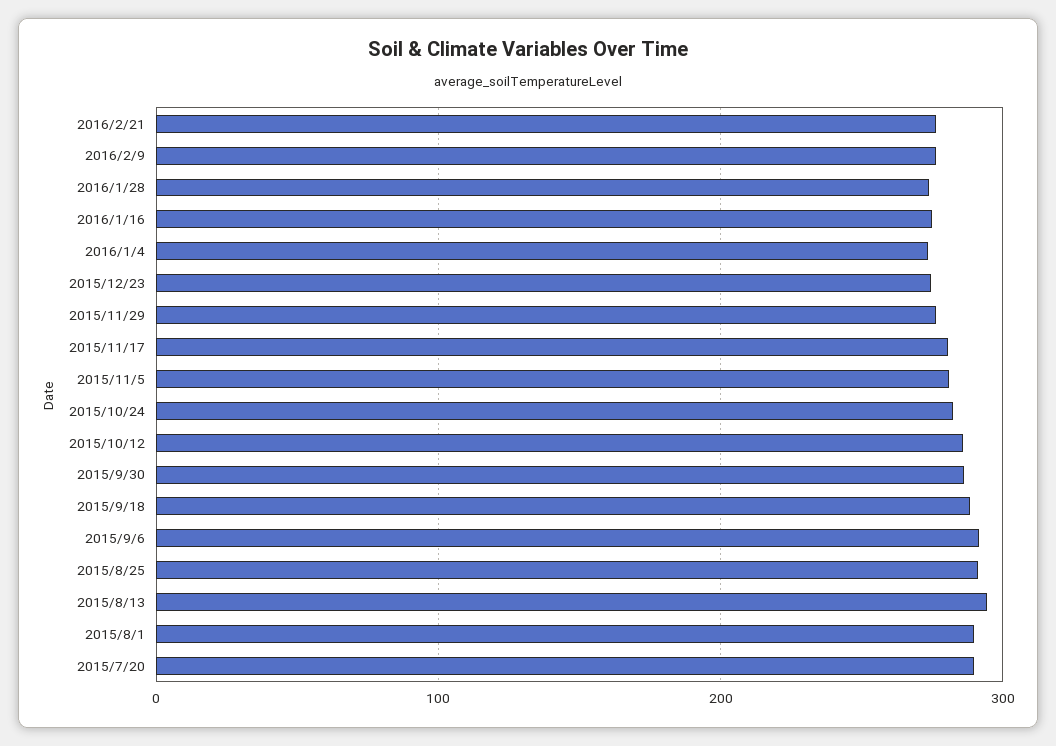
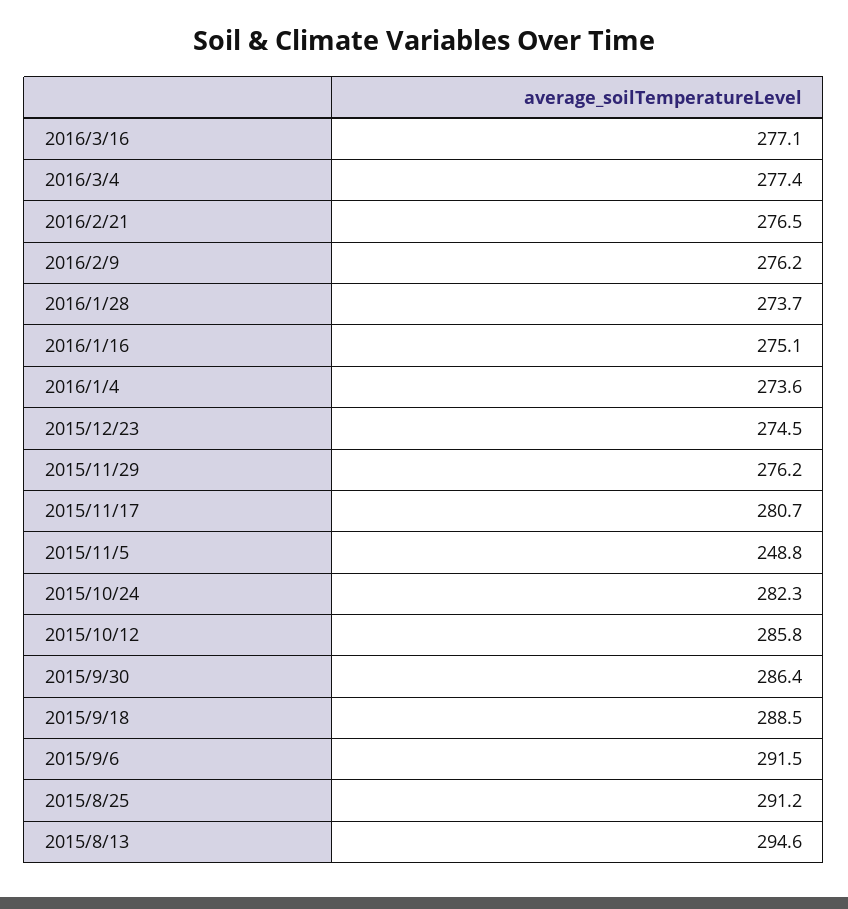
2015/11/5: 280 -> 248.8
2015/8/1: 290 -> none
2015/7/20: 290 -> none
2016/3/16: none -> 277.1
2016/3/4: none -> 277.4

